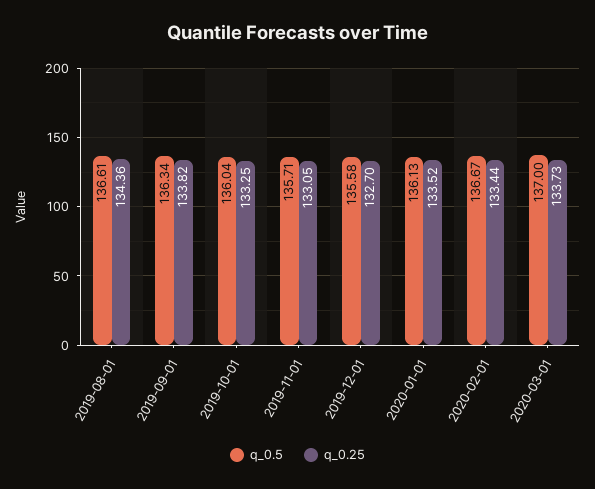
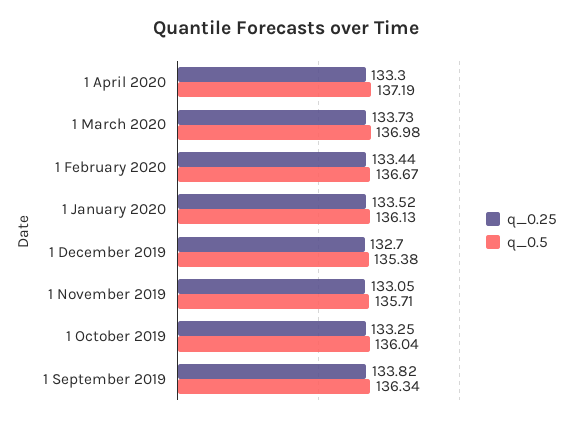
q_0.5, 2019-08-01: 136.61 -> none
q_0.25, 2019-08-01: 134.36 -> none
q_0.5, 2019-12-01: 135.58 -> 135.38
q_0.5, 2020-03-01: 137 -> 136.98
q_0.25, 1 April 2020: none -> 133.3
q_0.5, 1 April 2020: none -> 137.19

